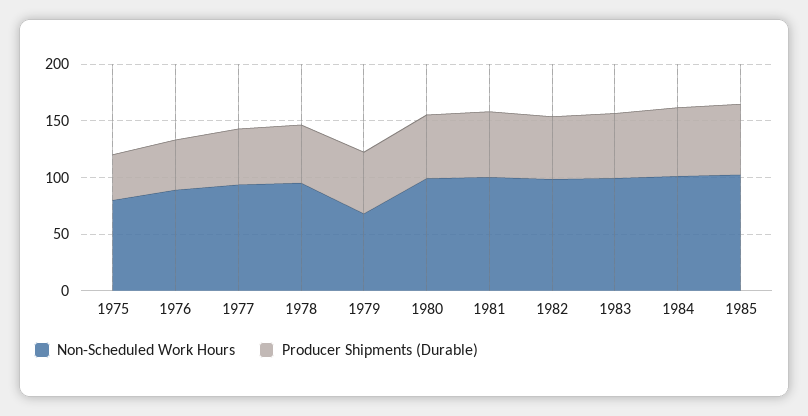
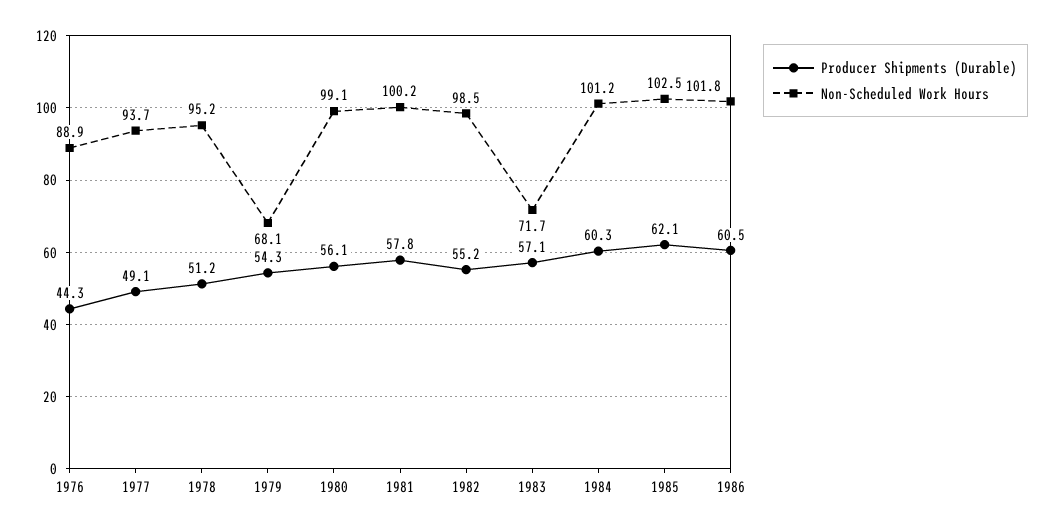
Non-Scheduled Work Hours, 1975: 80 -> none
Producer Shipments (Durable), 1975: 40 -> none
Non-Scheduled Work Hours, 1983: 100 -> 71.7
Producer Shipments (Durable), 1986: none -> 60.5
Non-Scheduled Work Hours, 1986: none -> 101.8

